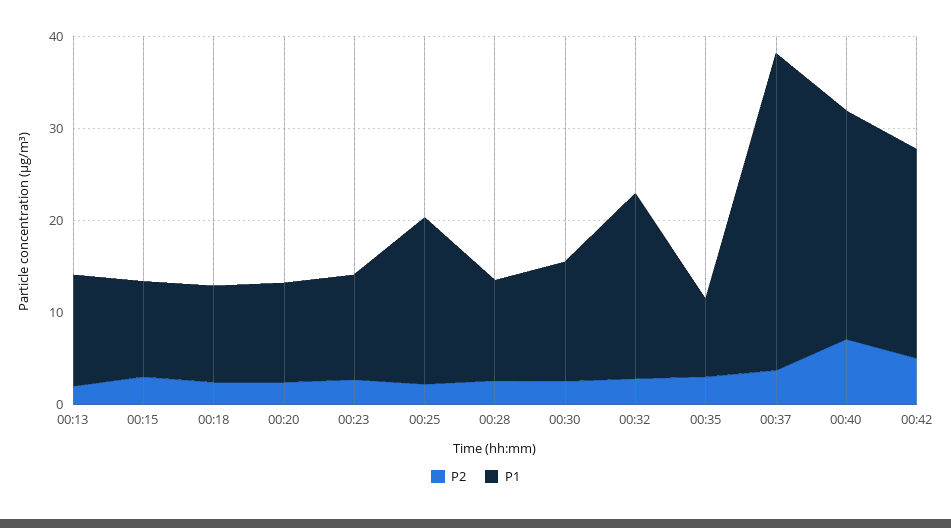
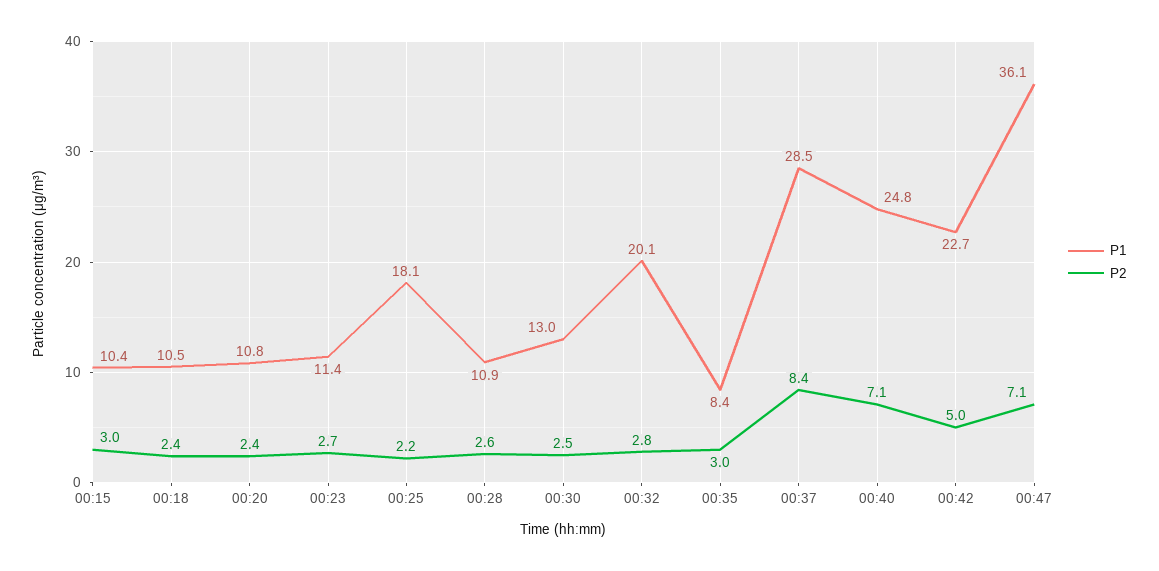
P2, 00:13: 2 -> none
P1, 00:13: 12 -> none
P2, 00:37: 4 -> 8.4
P1, 00:37: 34 -> 28.5
P1, 00:47: none -> 36.1
P2, 00:47: none -> 7.1

